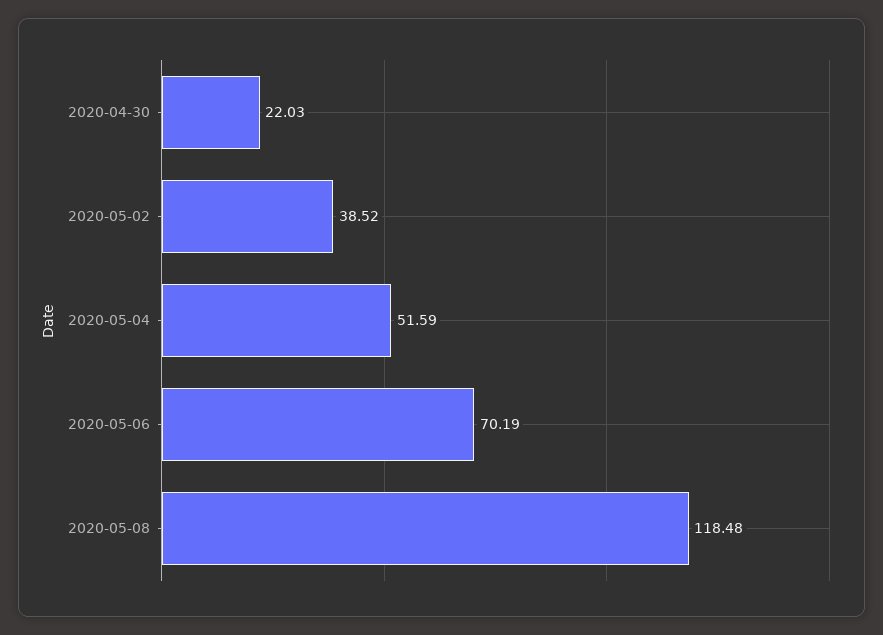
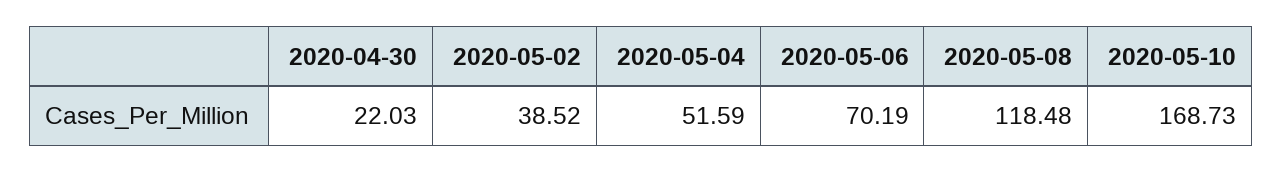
2020-05-10: none -> 168.73

